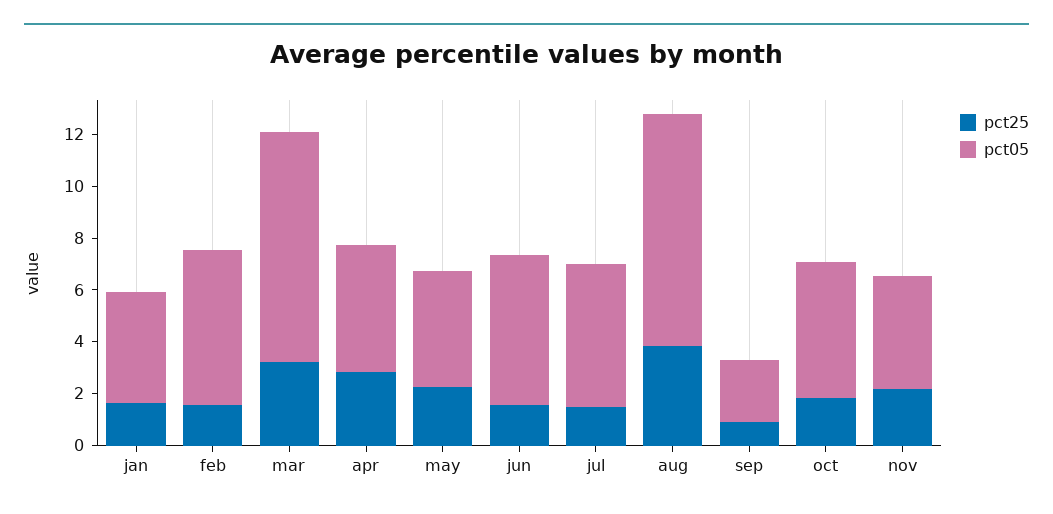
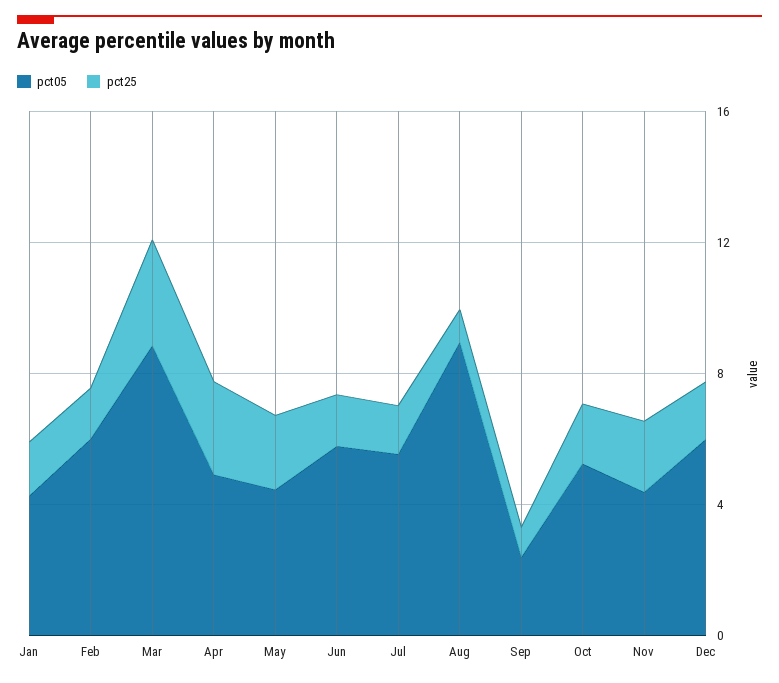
pct25, aug: 4 -> 1
pct05, Dec: none -> 6
pct25, Dec: none -> 2

